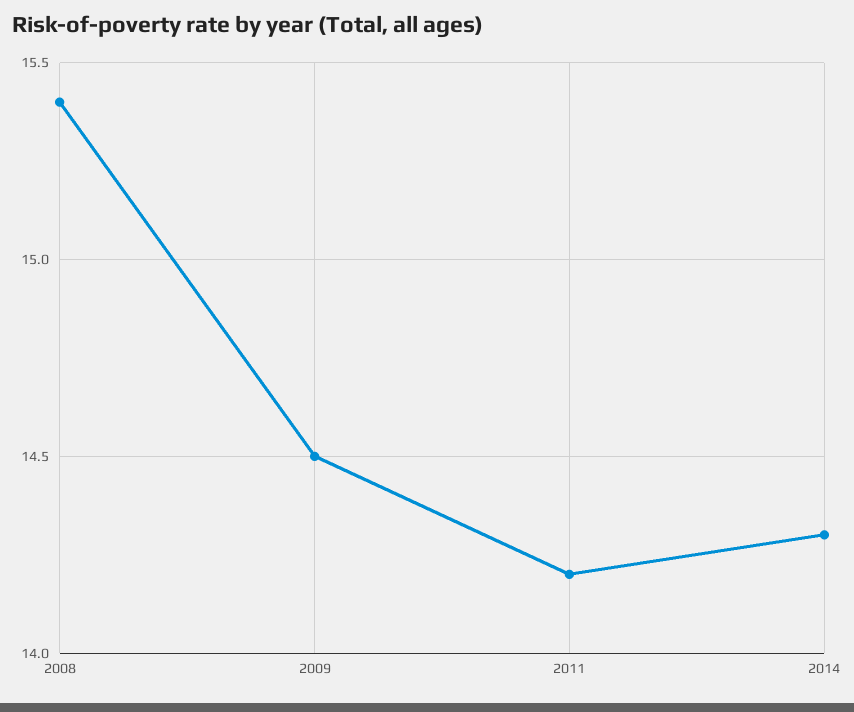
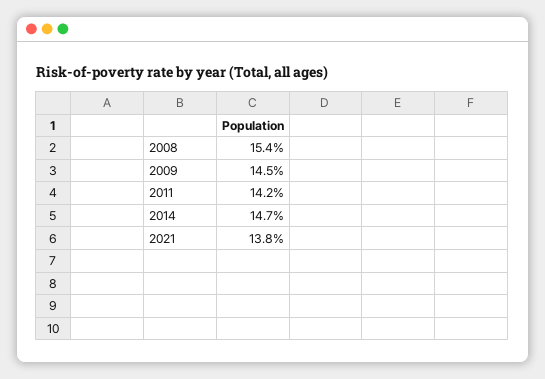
2014: 14.3 -> 14.7
2021: none -> 13.8

